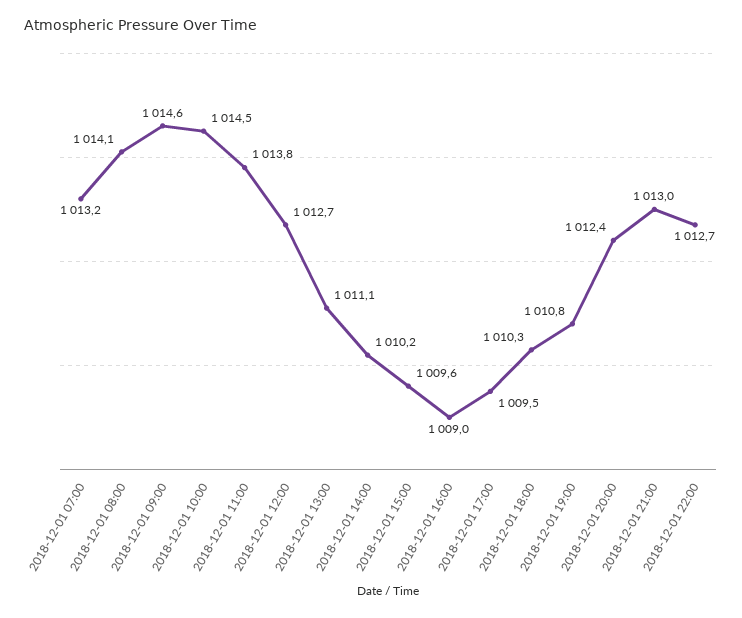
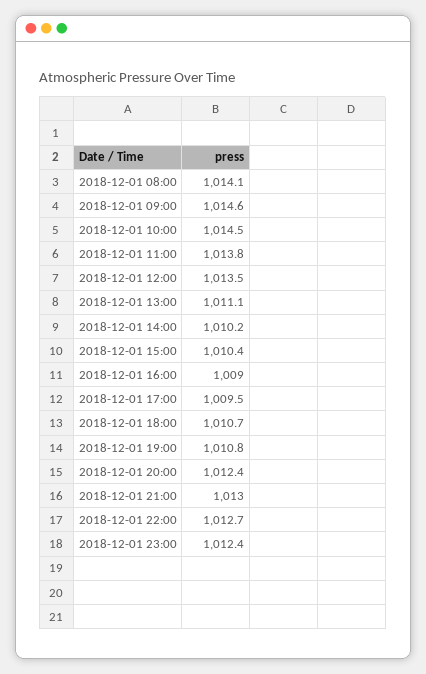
2018-12-01 07:00: 1013.2 -> none
2018-12-01 12:00: 1012.7 -> 1013.5
2018-12-01 15:00: 1009.6 -> 1010.4
2018-12-01 18:00: 1010.3 -> 1010.7
2018-12-01 23:00: none -> 1012.4

